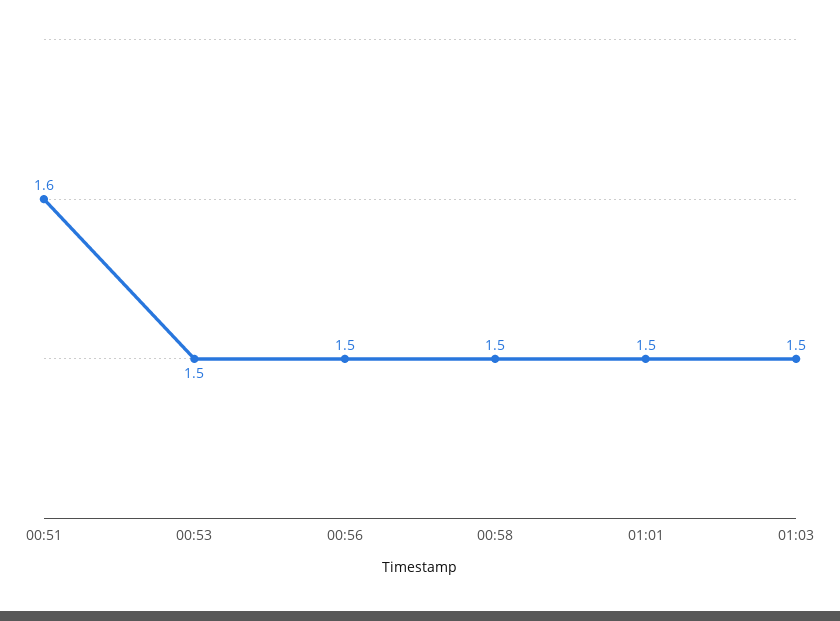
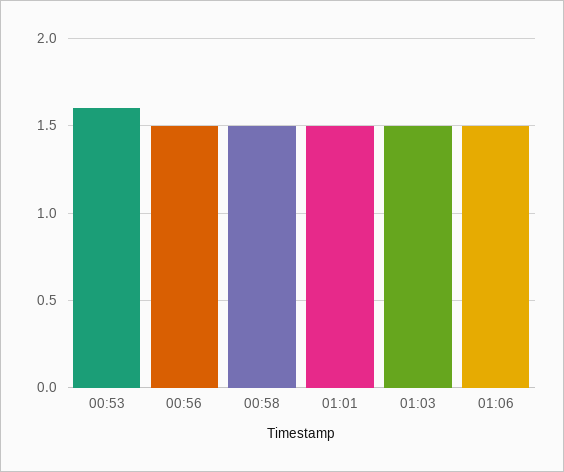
00:51: 1.6 -> none
00:53: 1.5 -> 1.6
01:06: none -> 1.5

